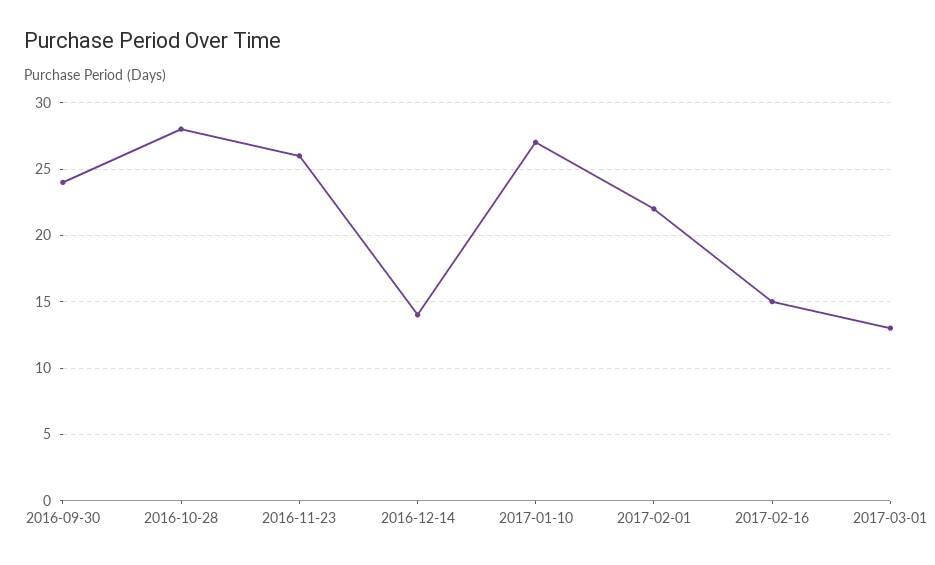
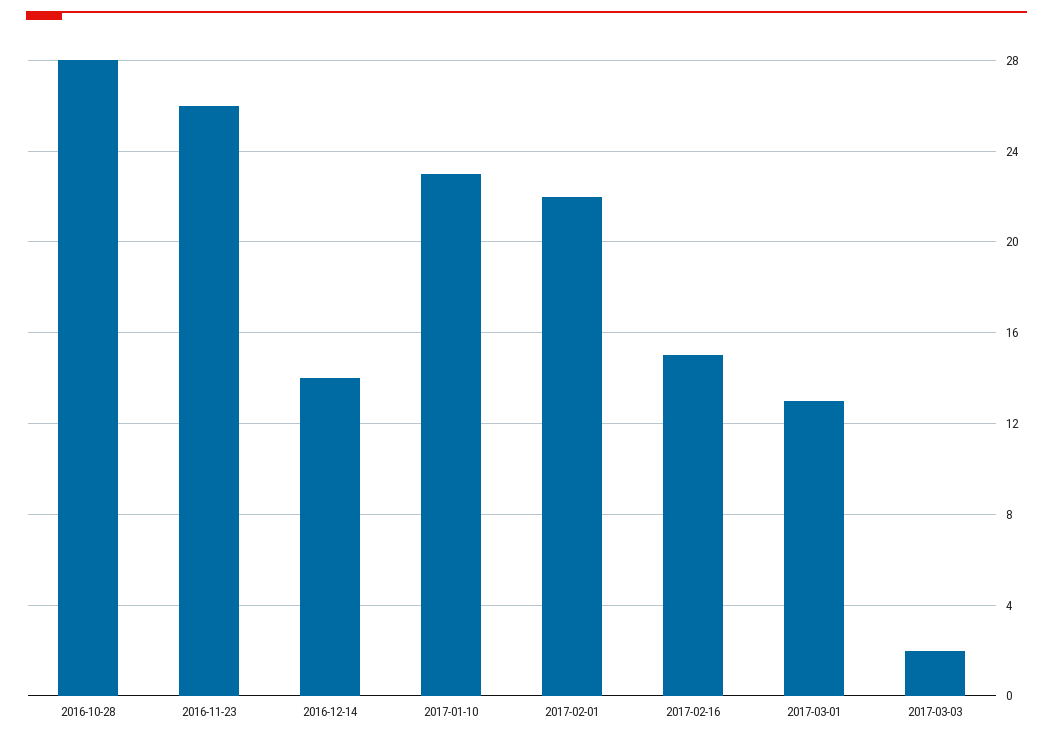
2016-09-30: 24 -> none
2017-01-10: 27 -> 23
2017-03-03: none -> 2

